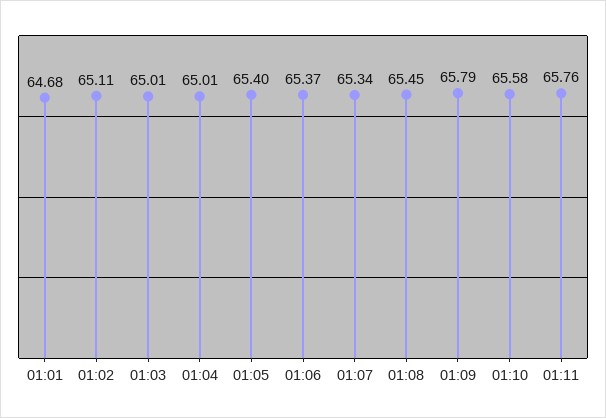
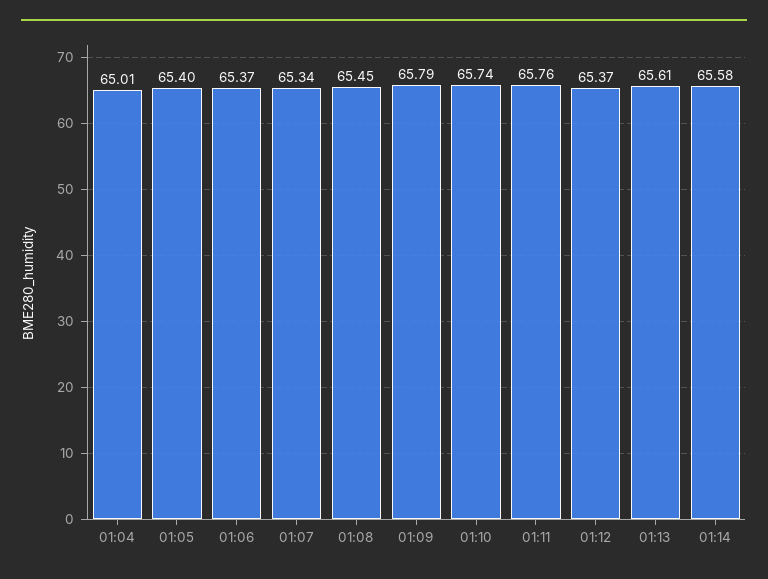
01:01: 64.68 -> none
01:02: 65.11 -> none
01:03: 65.01 -> none
01:10: 65.58 -> 65.74
01:12: none -> 65.37
01:13: none -> 65.61
01:14: none -> 65.58

